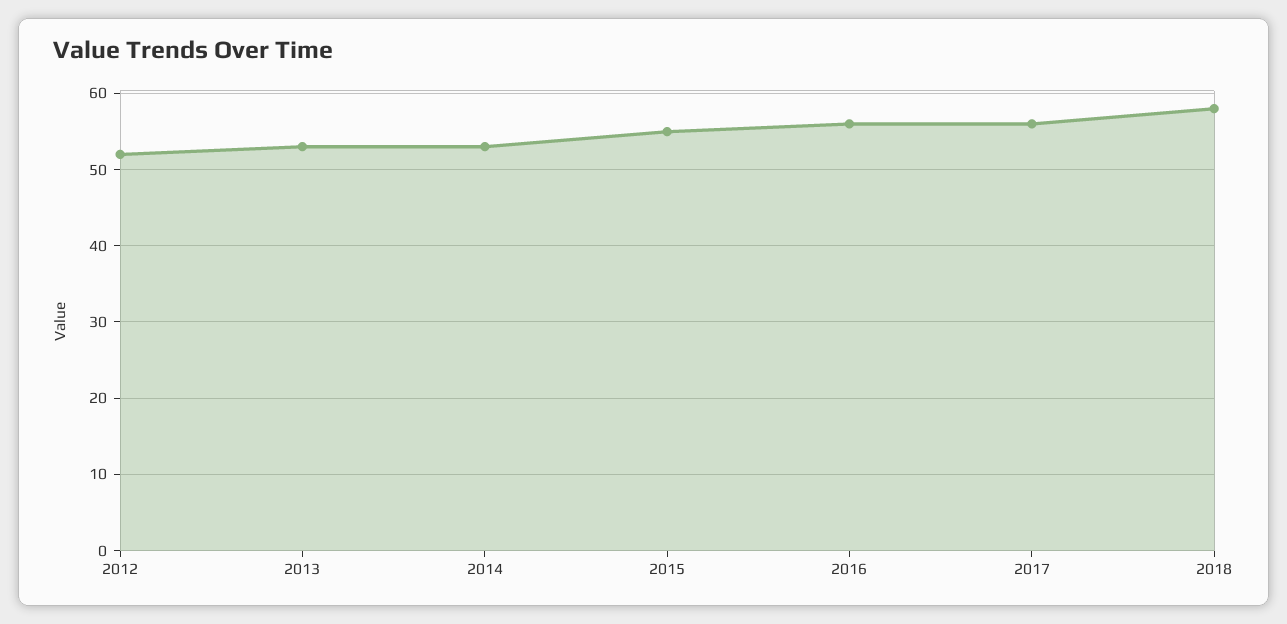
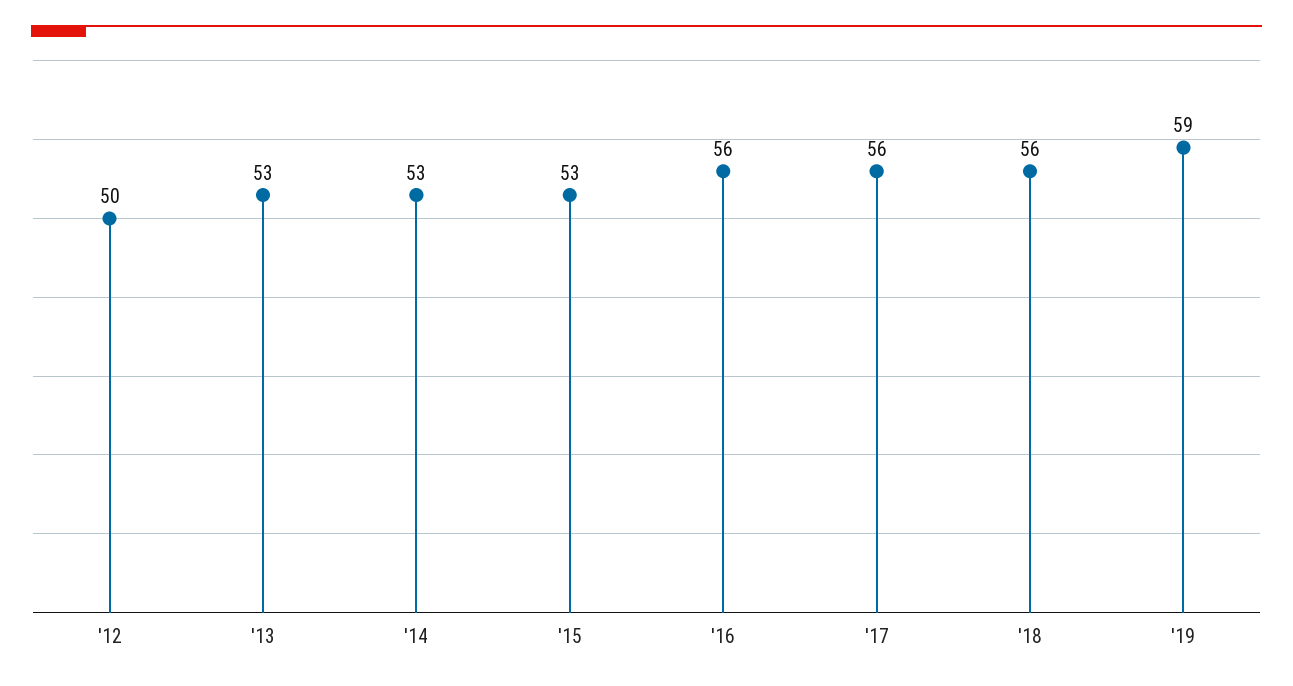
2012: 52 -> 50
2015: 55 -> 53
2018: 58 -> 56
'19: none -> 59

